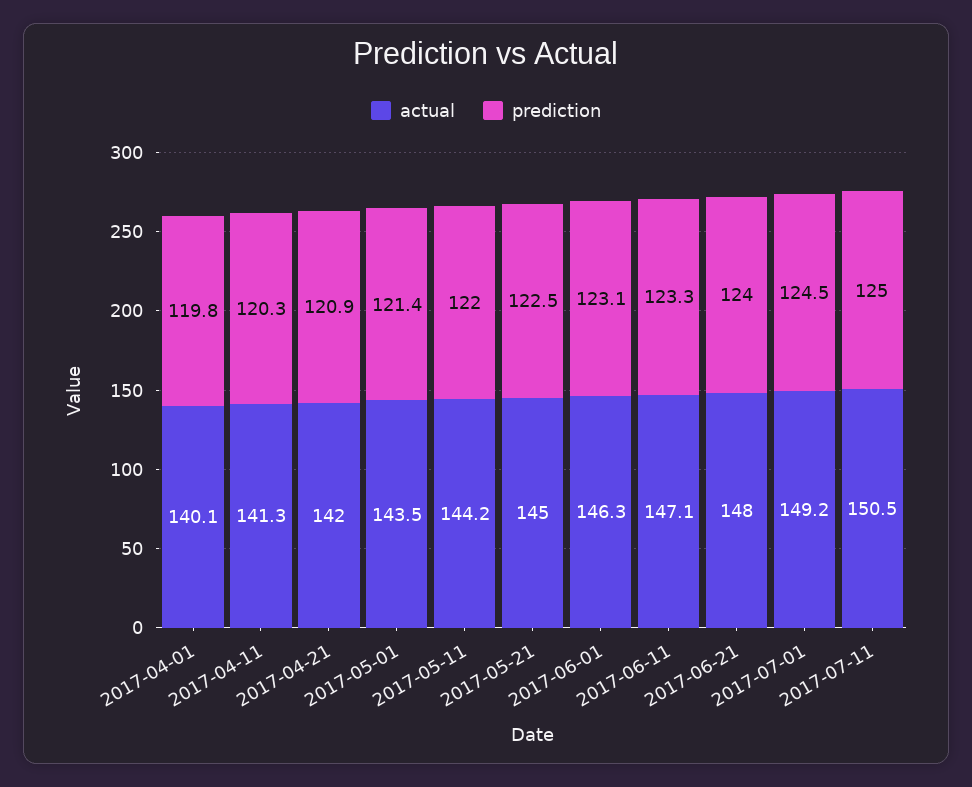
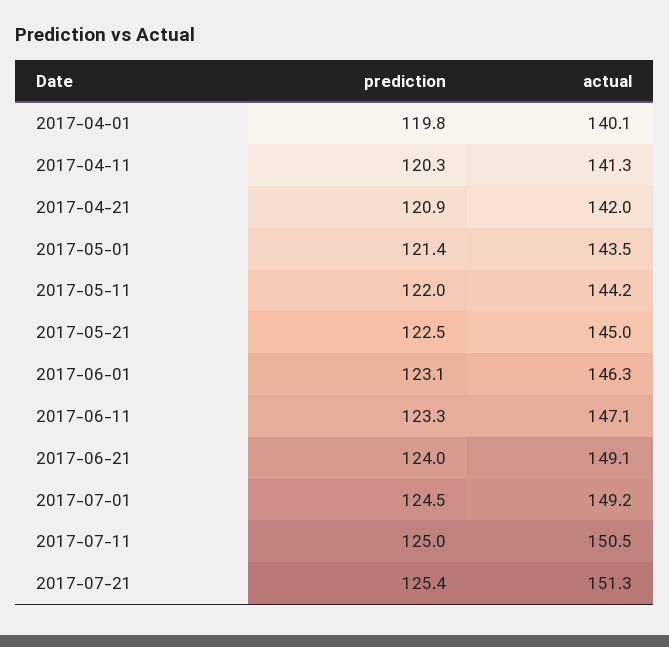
actual, 2017-06-21: 148 -> 149.1
prediction, 2017-07-21: none -> 125.4
actual, 2017-07-21: none -> 151.3

